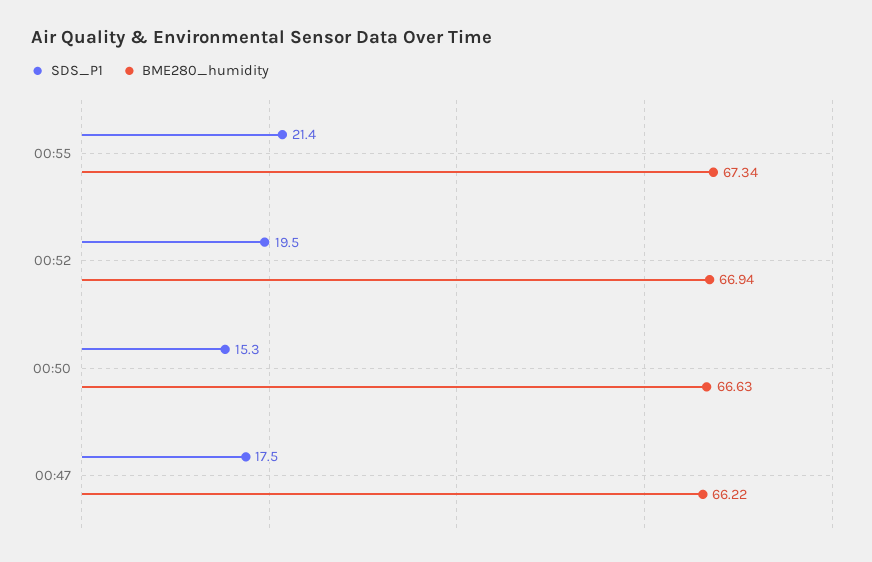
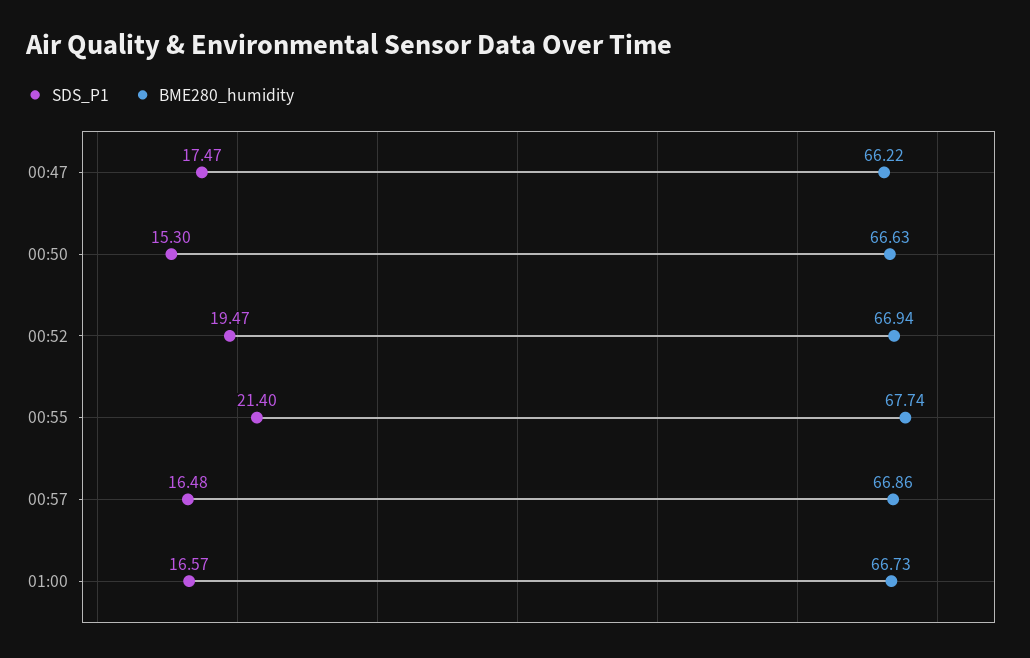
BME280_humidity, 00:55: 67.34 -> 67.74
SDS_P1, 00:57: none -> 16.48
BME280_humidity, 00:57: none -> 66.86
SDS_P1, 01:00: none -> 16.57
BME280_humidity, 01:00: none -> 66.73

